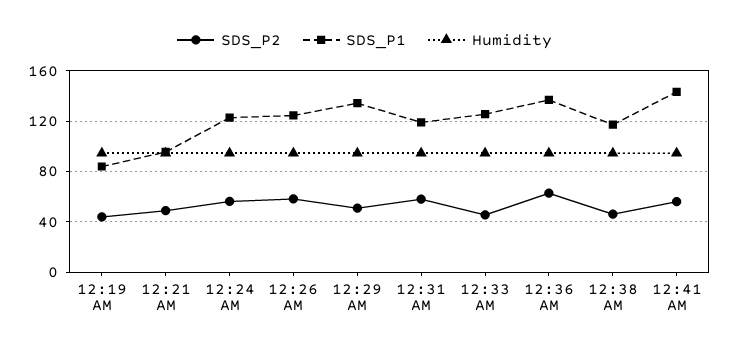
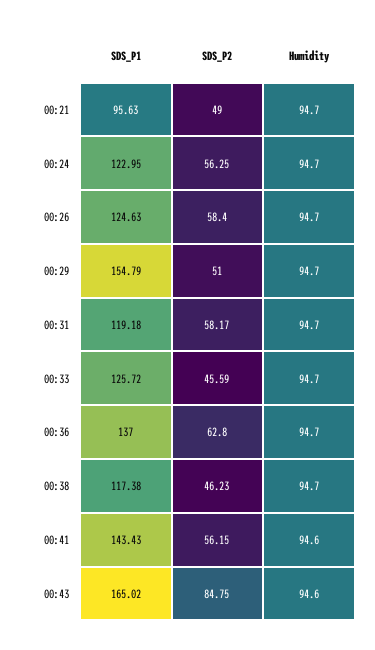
SDS_P2, 12:19 AM: 45 -> none
SDS_P1, 12:19 AM: 85 -> none
Humidity, 12:19 AM: 95 -> none
SDS_P1, 12:29 AM: 135 -> 154.79
SDS_P1, 00:43: none -> 165.02
SDS_P2, 00:43: none -> 84.75
Humidity, 00:43: none -> 94.6

